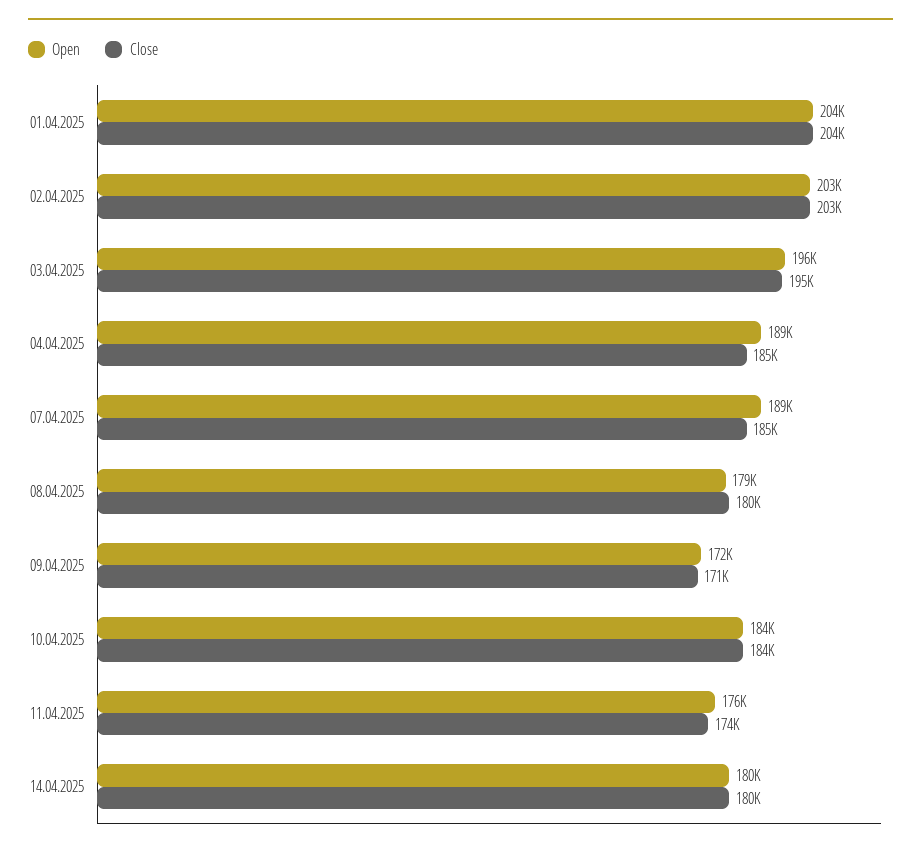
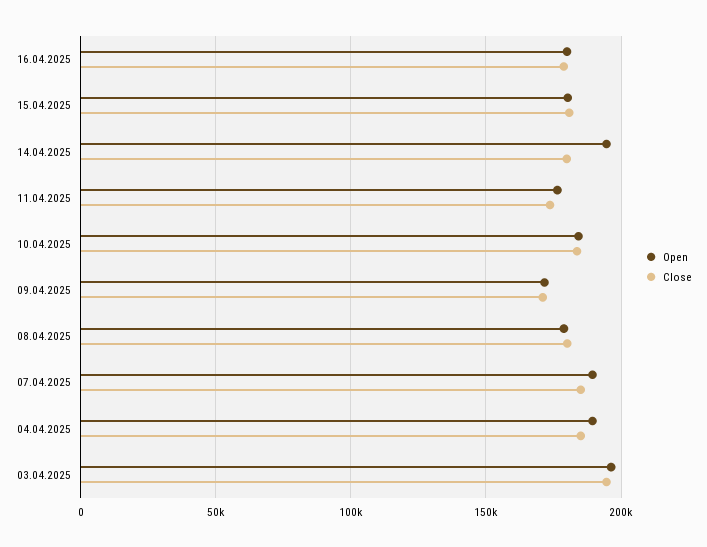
Open, 01.04.2025: 204000 -> none
Close, 01.04.2025: 204000 -> none
Open, 02.04.2025: 203000 -> none
Close, 02.04.2025: 203000 -> none
Open, 14.04.2025: 180000 -> 195000
Open, 16.04.2025: none -> 180000
Close, 16.04.2025: none -> 180000
Open, 15.04.2025: none -> 180000
Close, 15.04.2025: none -> 180000

